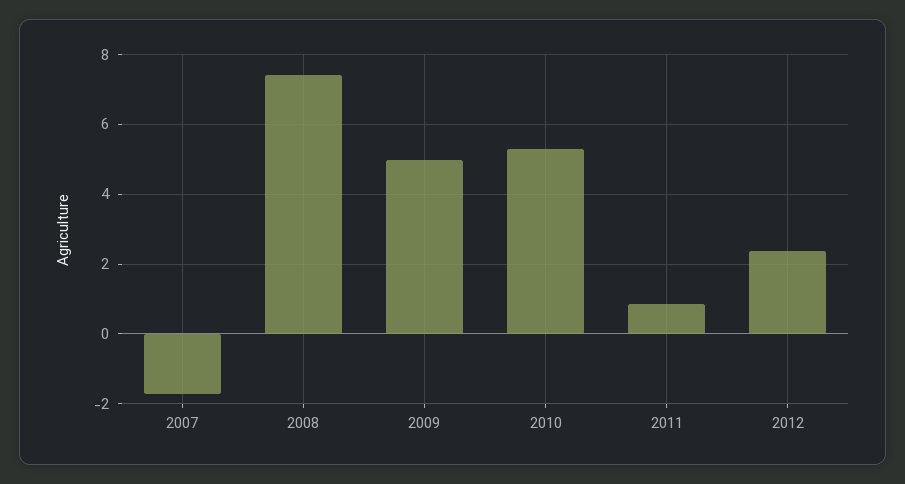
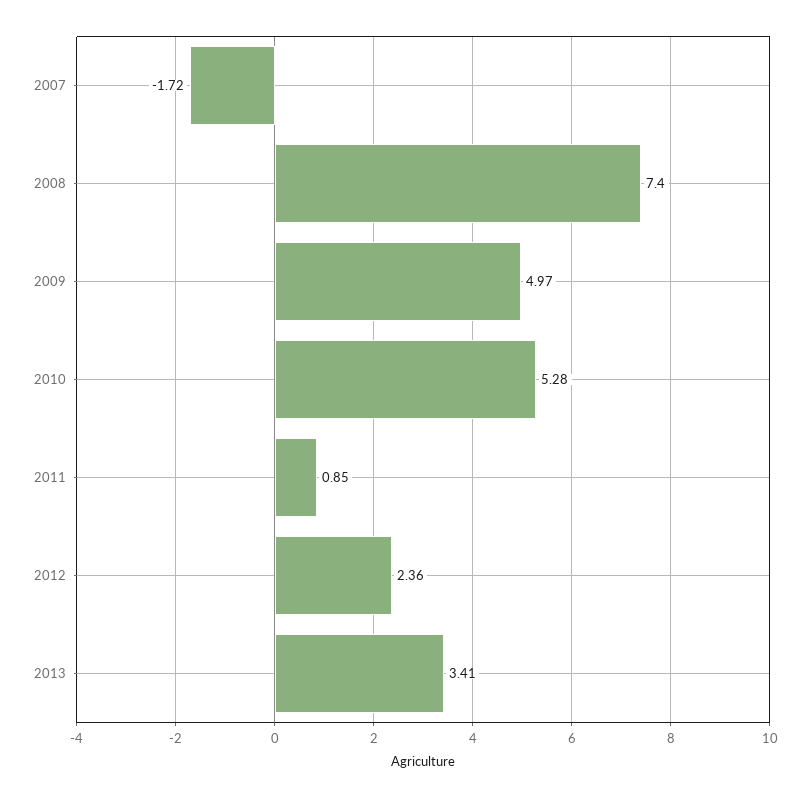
2013: none -> 3.41

